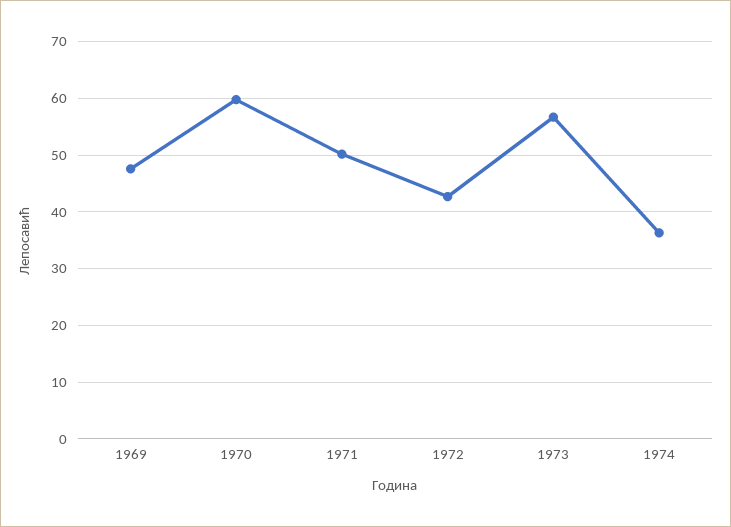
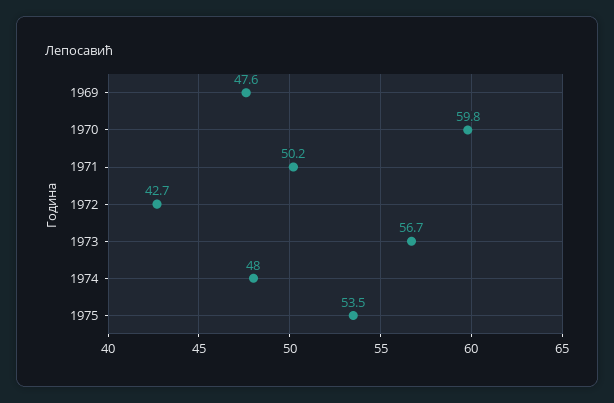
1974: 36 -> 48
1975: none -> 53.5

